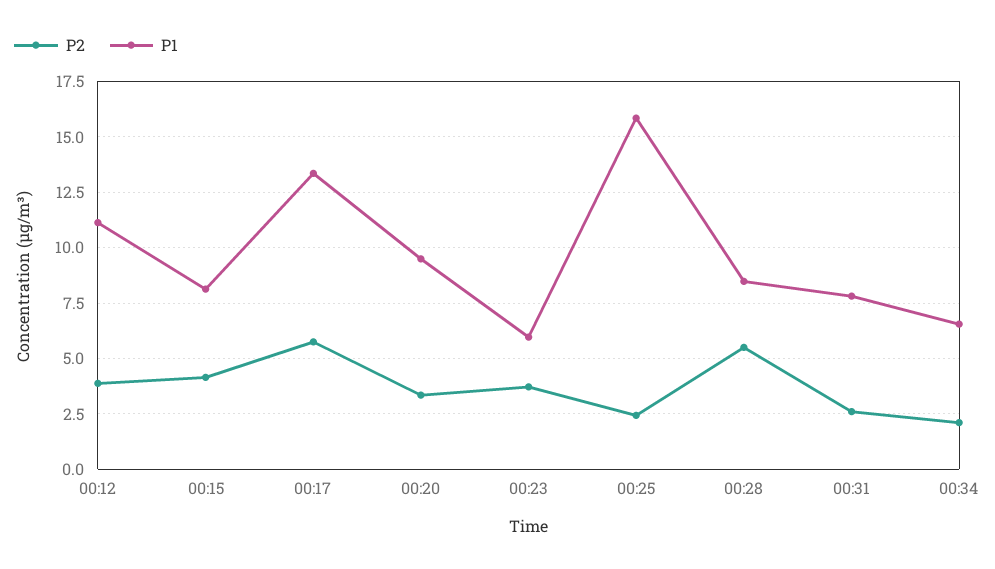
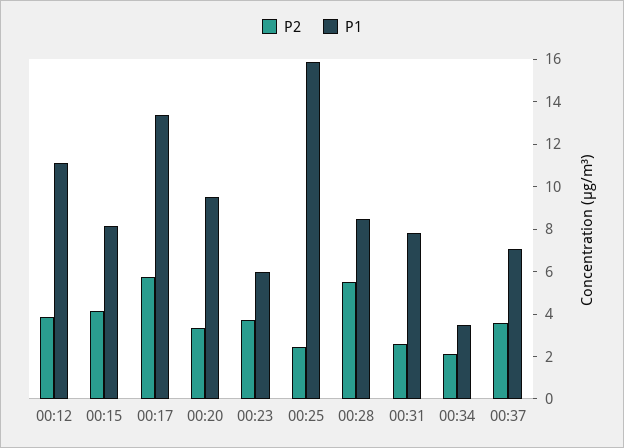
P1, 00:34: 6.5 -> 3.5
P2, 00:37: none -> 3.5
P1, 00:37: none -> 7

